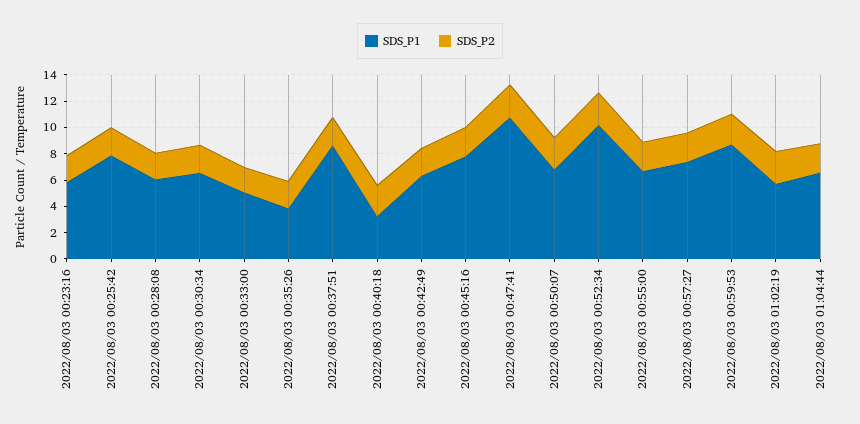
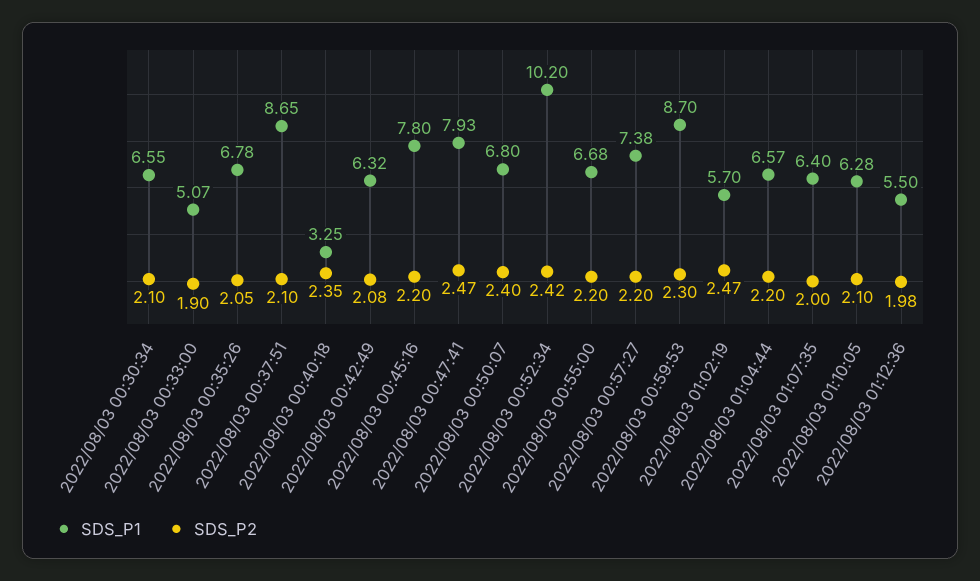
SDS_P1, 2022/08/03 00:23:16: 6 -> none
SDS_P2, 2022/08/03 00:23:16: 2 -> none
SDS_P1, 2022/08/03 00:25:42: 8 -> none
SDS_P2, 2022/08/03 00:25:42: 2 -> none
SDS_P1, 2022/08/03 00:28:08: 6 -> none
SDS_P2, 2022/08/03 00:28:08: 2 -> none
SDS_P1, 2022/08/03 00:35:26: 4 -> 6.78
SDS_P1, 2022/08/03 00:47:41: 11 -> 7.93
SDS_P1, 2022/08/03 01:07:35: none -> 6.4
SDS_P2, 2022/08/03 01:07:35: none -> 2
SDS_P1, 2022/08/03 01:10:05: none -> 6.28
SDS_P2, 2022/08/03 01:10:05: none -> 2.1
SDS_P1, 2022/08/03 01:12:36: none -> 5.5
SDS_P2, 2022/08/03 01:12:36: none -> 1.98

